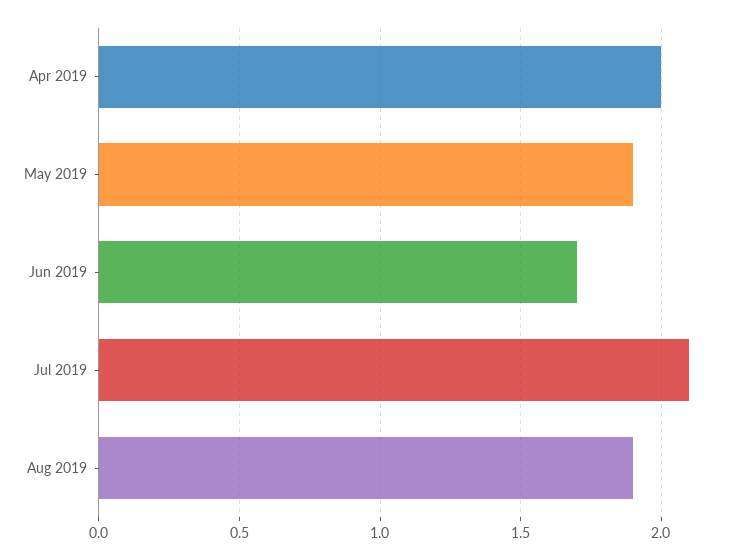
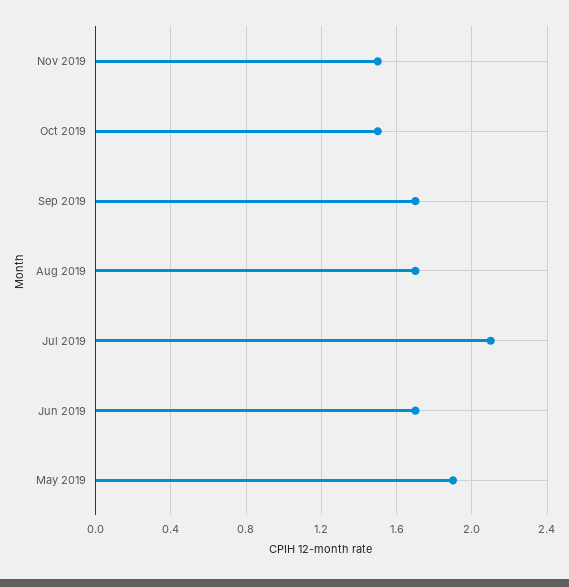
Apr 2019: 2 -> none
Aug 2019: 1.9 -> 1.7
Nov 2019: none -> 1.5
Oct 2019: none -> 1.5
Sep 2019: none -> 1.7

